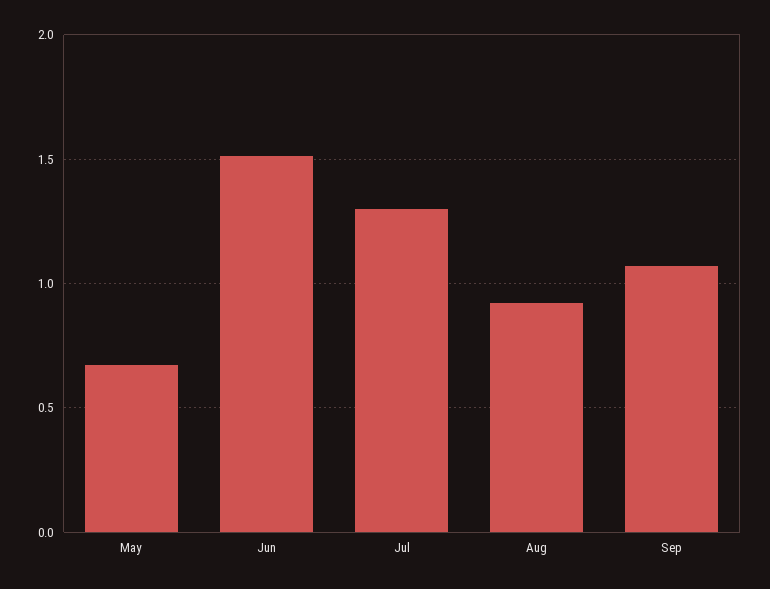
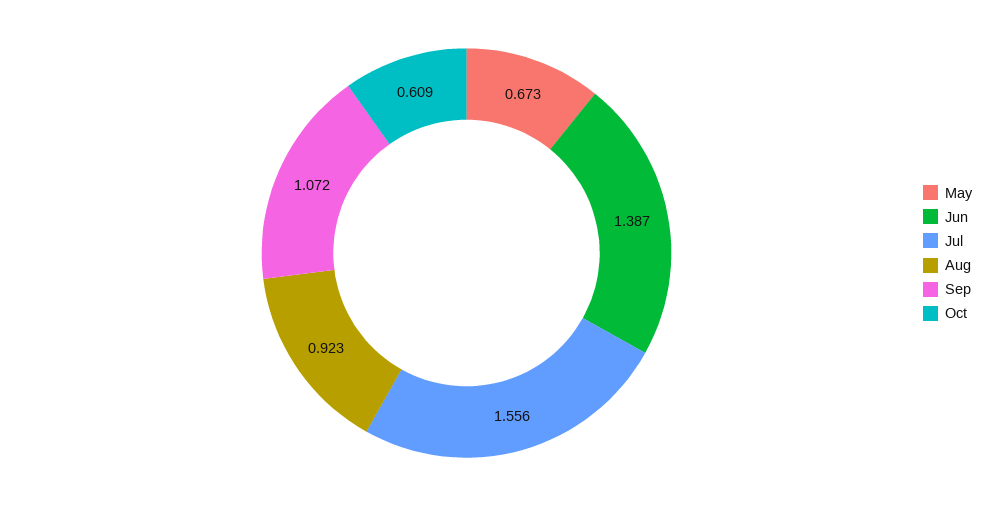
Jun: 1.5 -> 1.387
Jul: 1.3 -> 1.556
Oct: none -> 0.609

